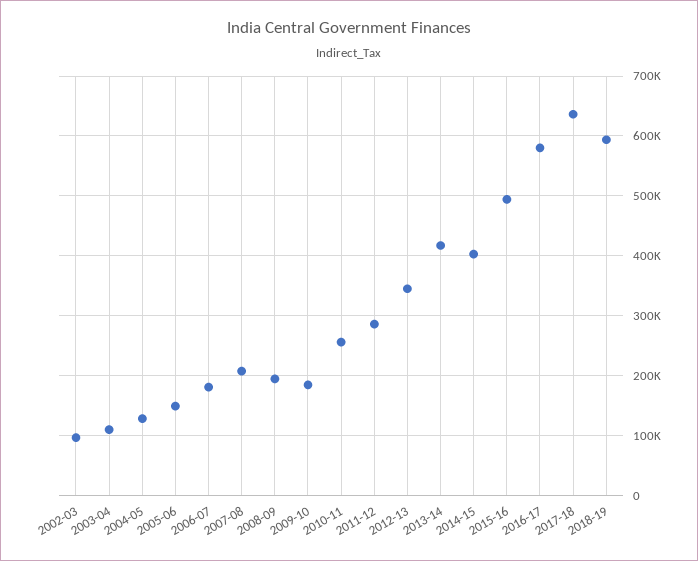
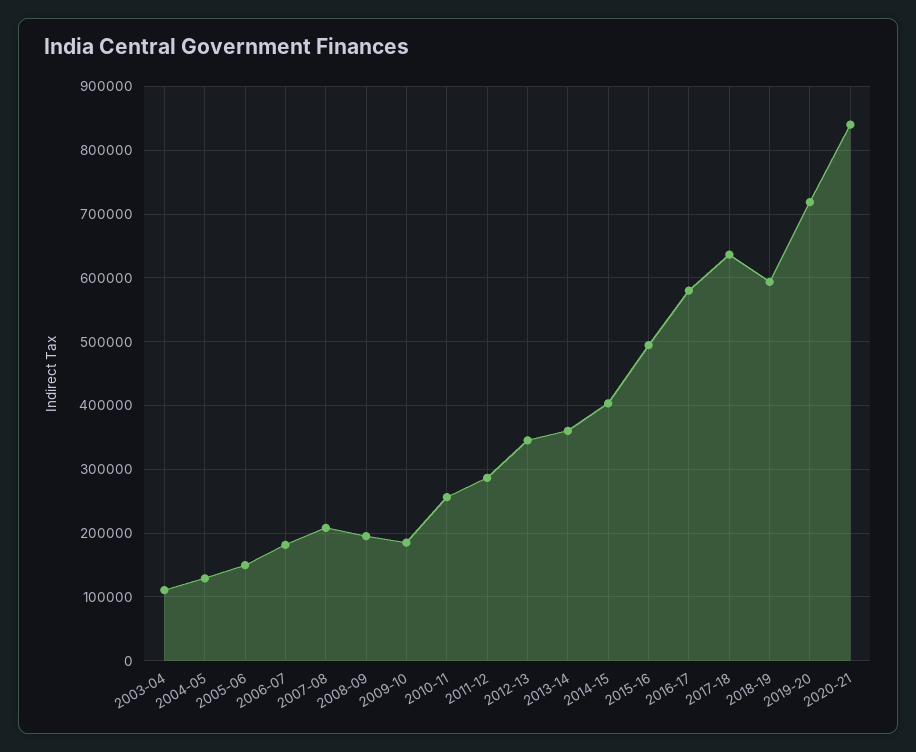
2002-03: 100000 -> none
2013-14: 420000 -> 360000
2019-20: none -> 720000
2020-21: none -> 840000

